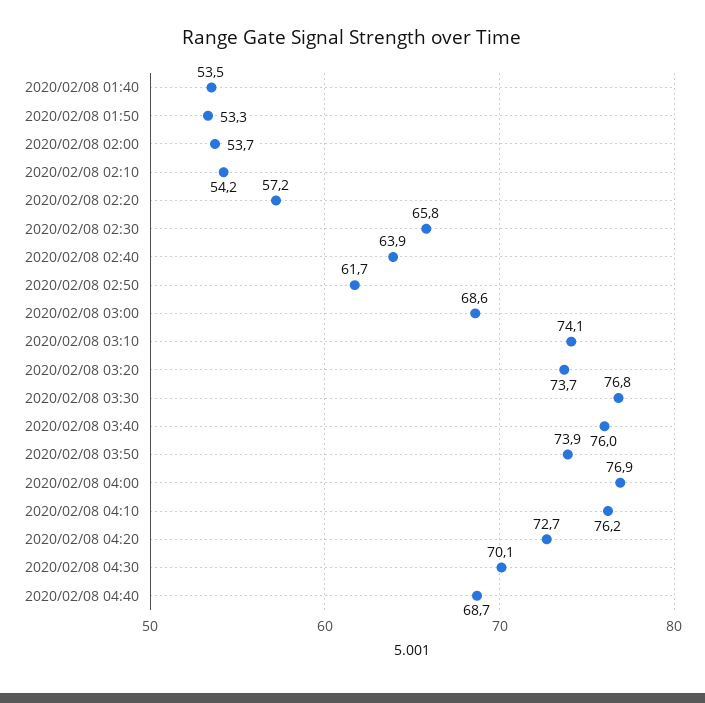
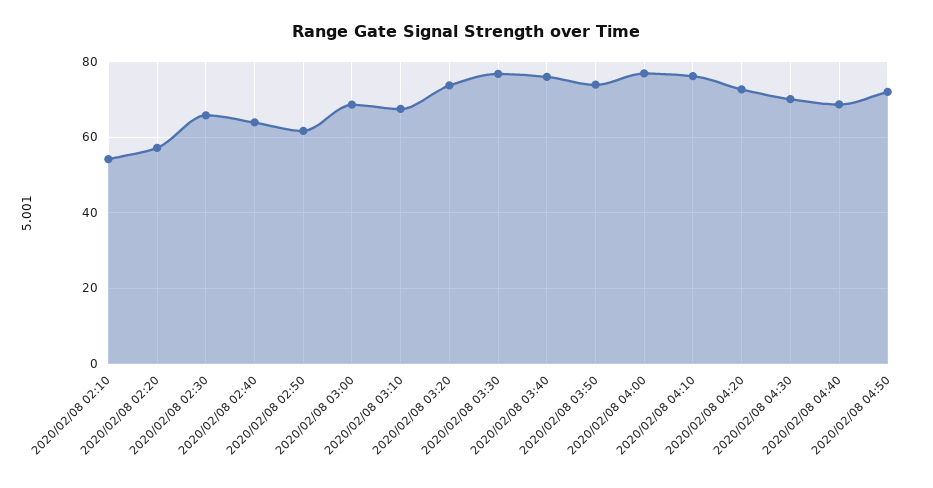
2020/02/08 01:40: 53.5 -> none
2020/02/08 01:50: 53.3 -> none
2020/02/08 02:00: 53.7 -> none
2020/02/08 03:10: 74.1 -> 68
2020/02/08 04:50: none -> 72

